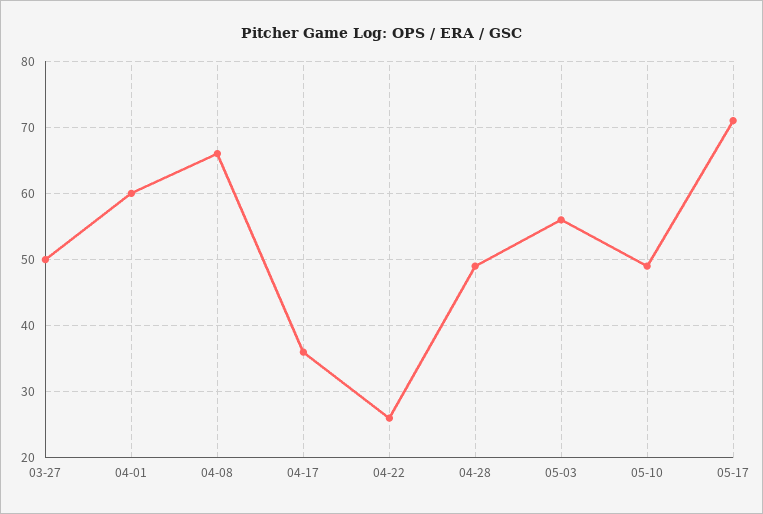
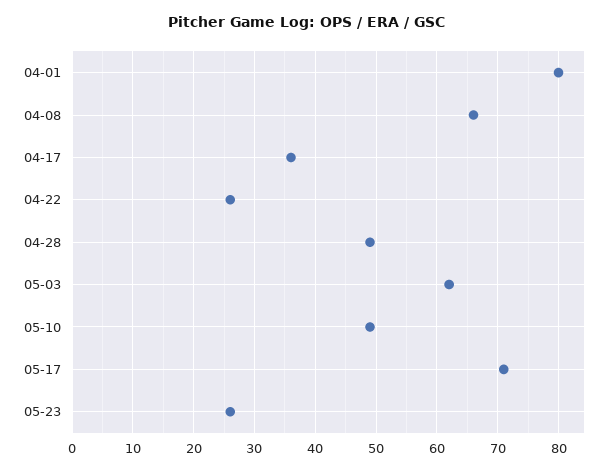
03-27: 50 -> none
04-01: 60 -> 80
05-03: 56 -> 62
05-23: none -> 26

